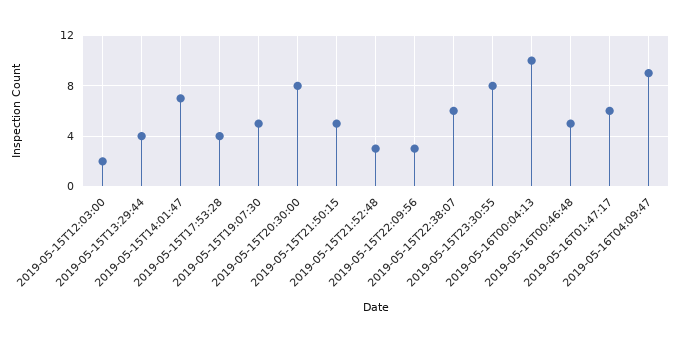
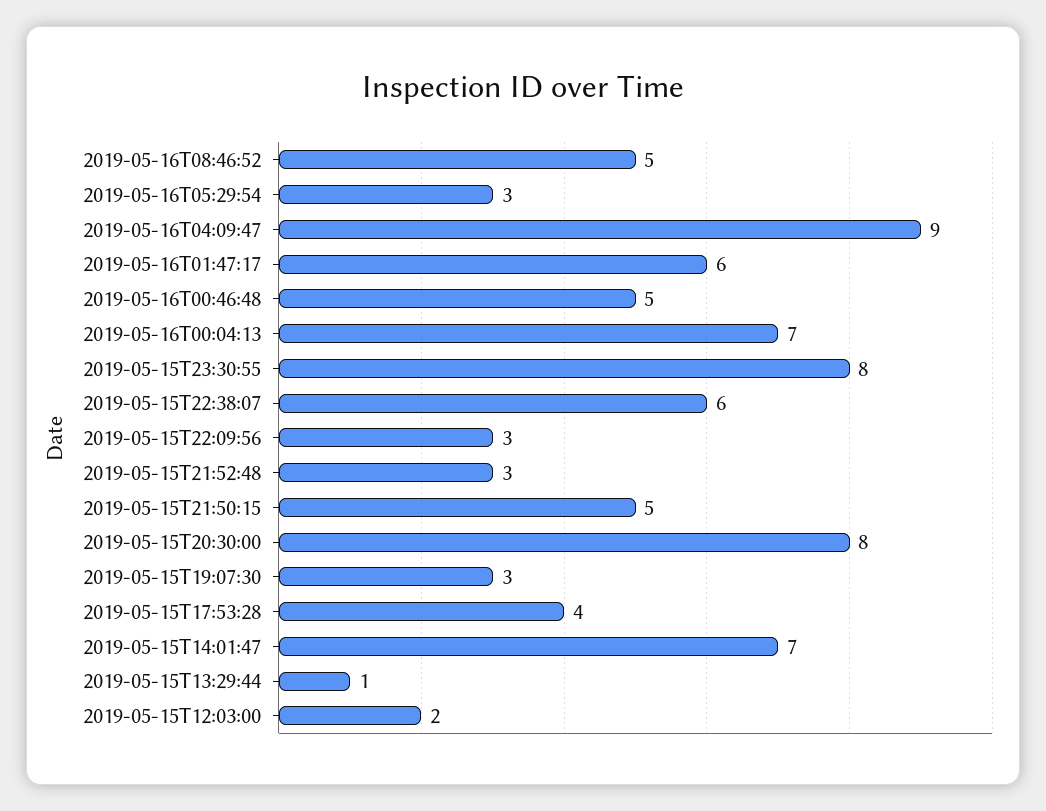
2019-05-15T13:29:44: 4 -> 1
2019-05-15T19:07:30: 5 -> 3
2019-05-16T00:04:13: 10 -> 7
2019-05-16T08:46:52: none -> 5
2019-05-16T05:29:54: none -> 3

